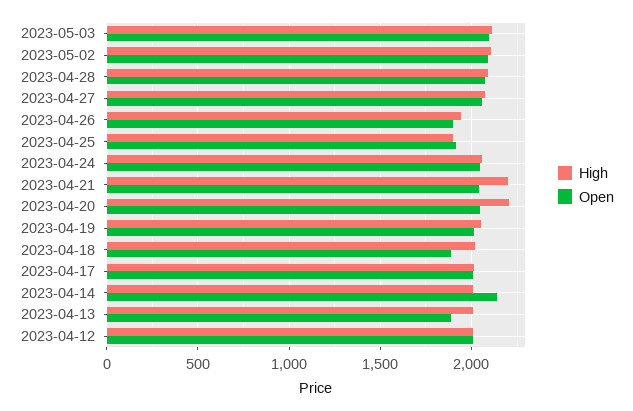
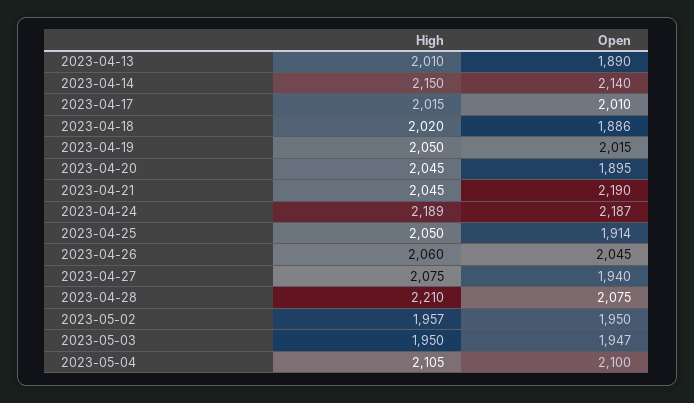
High, 2023-05-03: 2100 -> 1950
Open, 2023-05-03: 2100 -> 1947
High, 2023-05-02: 2100 -> 1957
Open, 2023-05-02: 2100 -> 1950
High, 2023-04-28: 2100 -> 2210
Open, 2023-04-27: 2050 -> 1940
High, 2023-04-26: 1950 -> 2060
Open, 2023-04-26: 1900 -> 2045
High, 2023-04-25: 1900 -> 2050
High, 2023-04-24: 2050 -> 2189
Open, 2023-04-24: 2050 -> 2187
High, 2023-04-21: 2200 -> 2045
Open, 2023-04-21: 2050 -> 2190
High, 2023-04-20: 2200 -> 2045
Open, 2023-04-20: 2050 -> 1895
High, 2023-04-14: 2000 -> 2150
High, 2023-04-12: 2000 -> none
Open, 2023-04-12: 2000 -> none
High, 2023-05-04: none -> 2105
Open, 2023-05-04: none -> 2100

